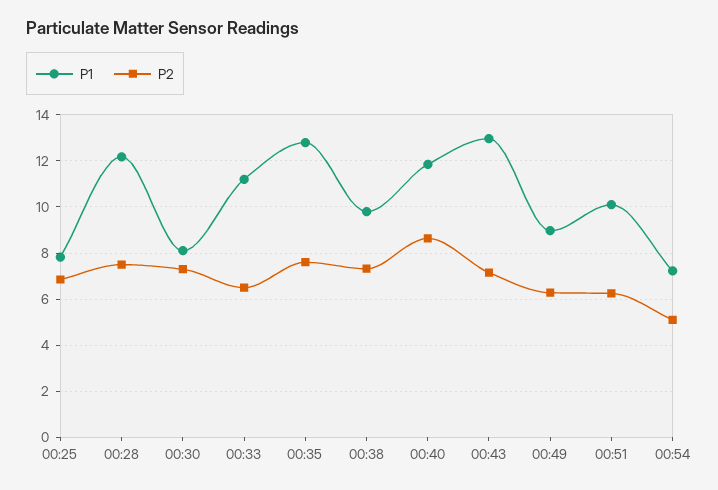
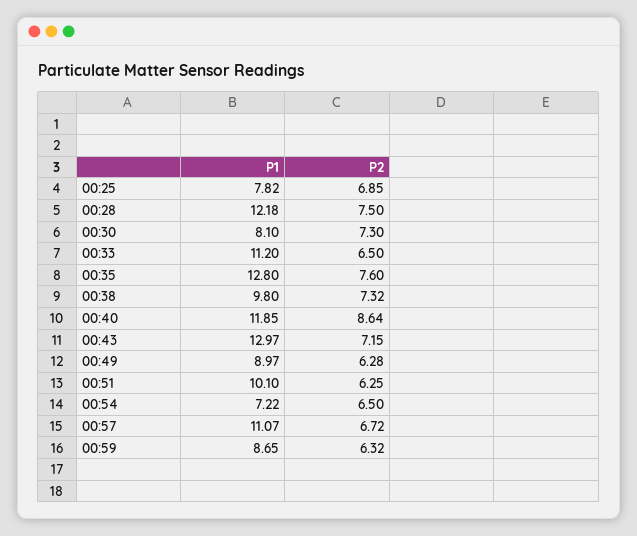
P2, 00:54: 5 -> 6.5
P1, 00:57: none -> 11.07
P2, 00:57: none -> 6.72
P1, 00:59: none -> 8.65
P2, 00:59: none -> 6.32

